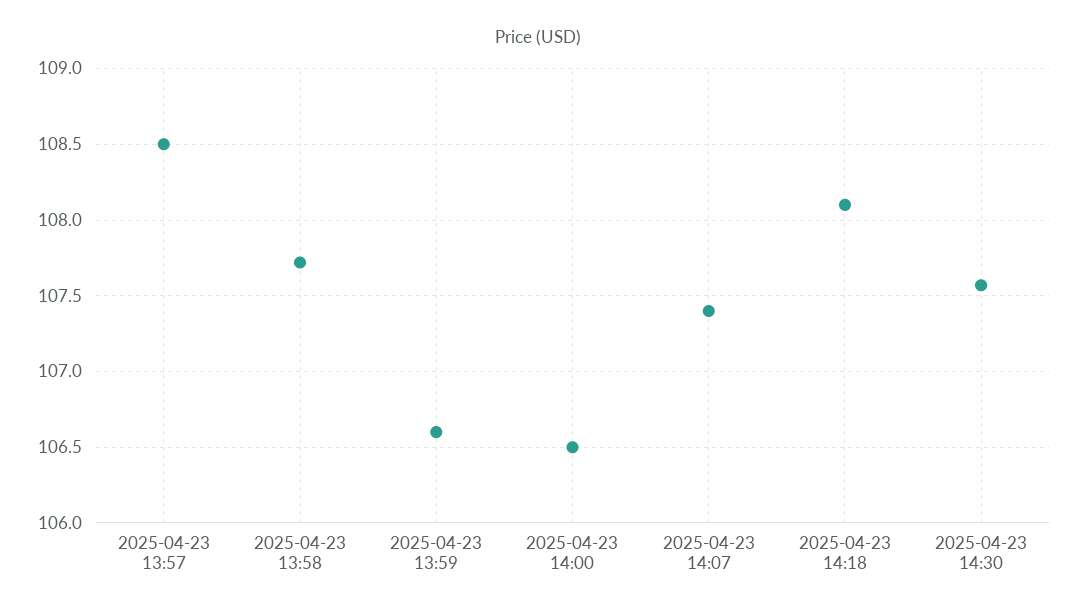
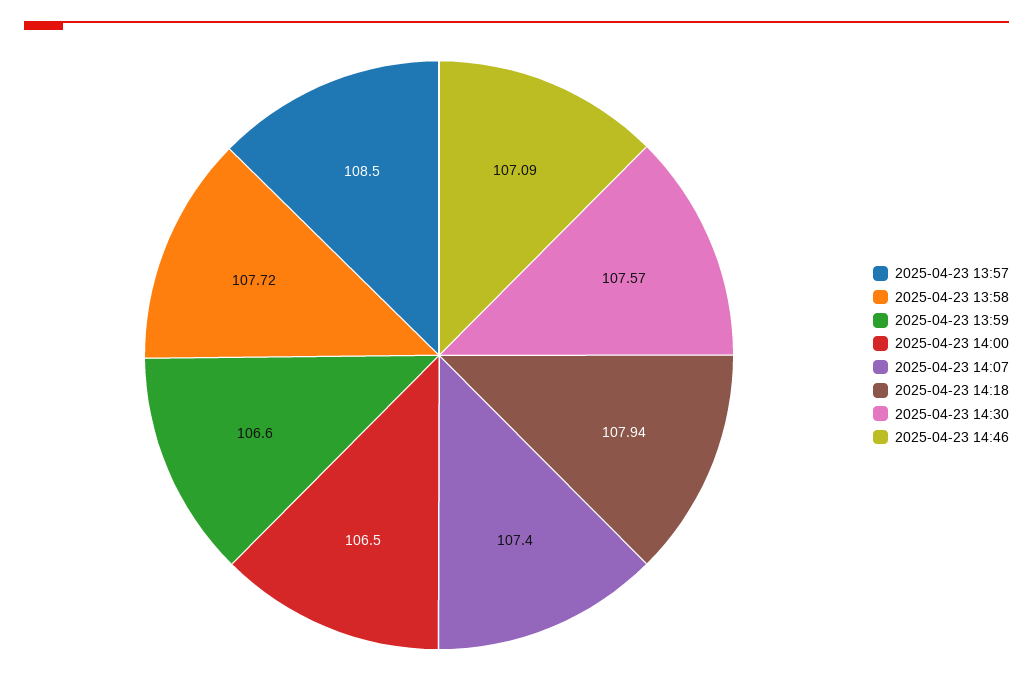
2025-04-23 14:18: 108.1 -> 107.94
2025-04-23 14:46: none -> 107.09

